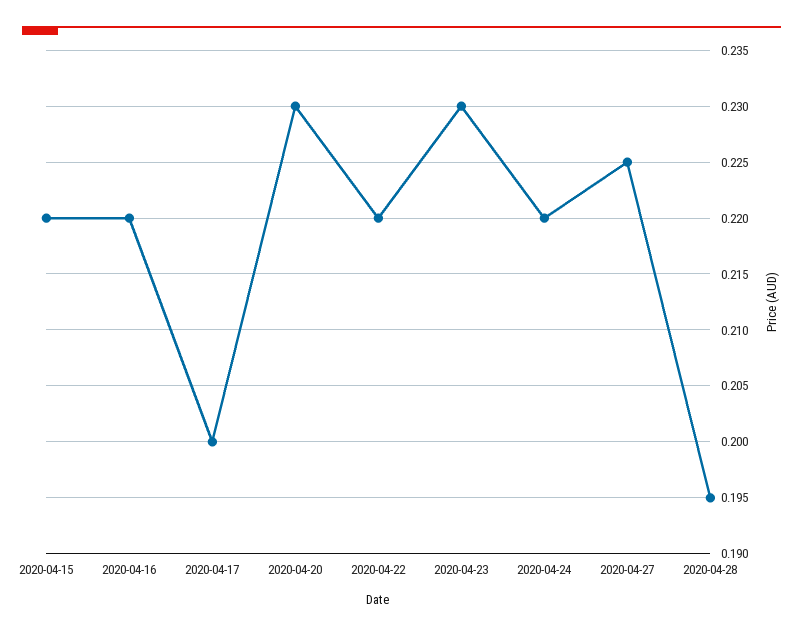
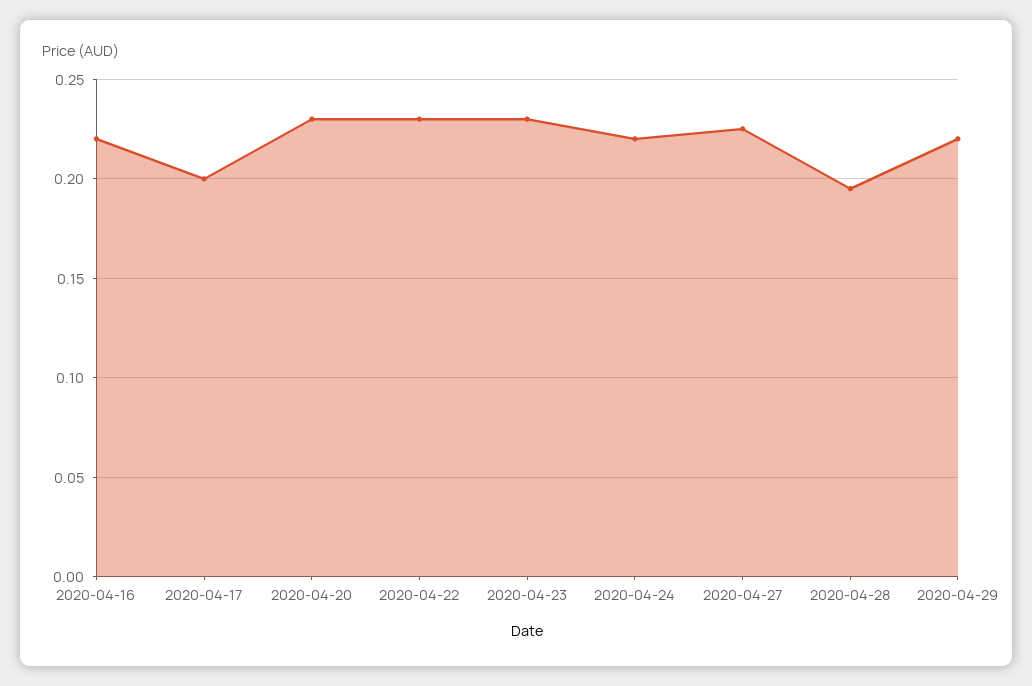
2020-04-15: 0.22 -> none
2020-04-22: 0.22 -> 0.23
2020-04-29: none -> 0.22

